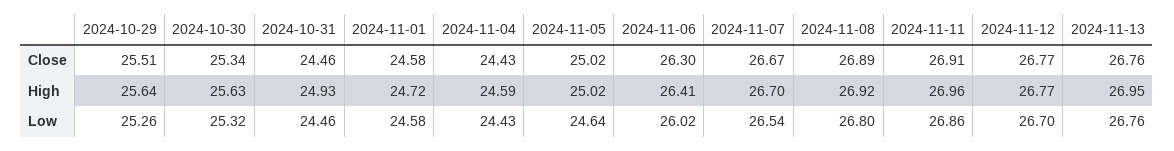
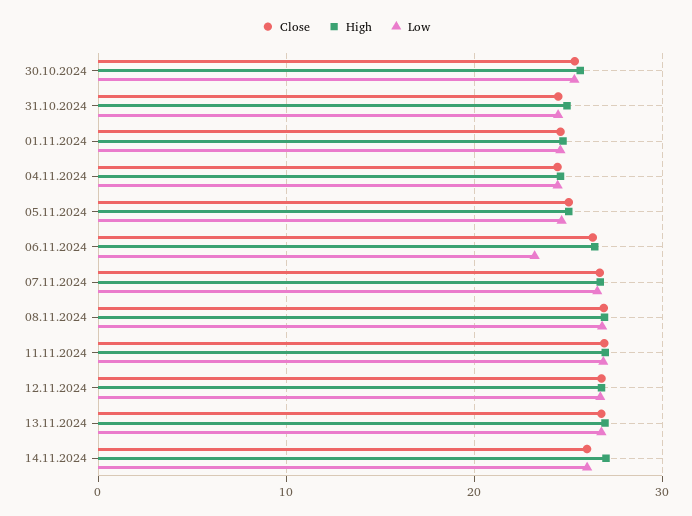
Close, 2024-10-29: 25.51 -> none
High, 2024-10-29: 25.64 -> none
Low, 2024-10-29: 25.26 -> none
Low, 2024-11-06: 26.02 -> 23
Close, 14.11.2024: none -> 26
High, 14.11.2024: none -> 27
Low, 14.11.2024: none -> 26

